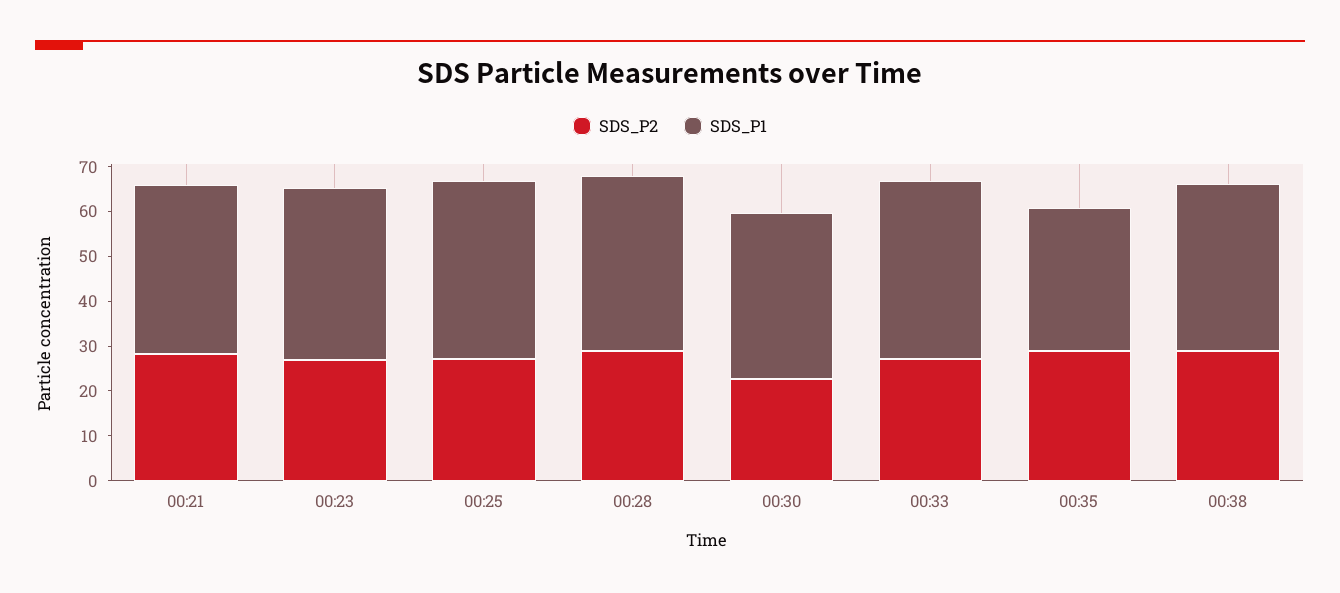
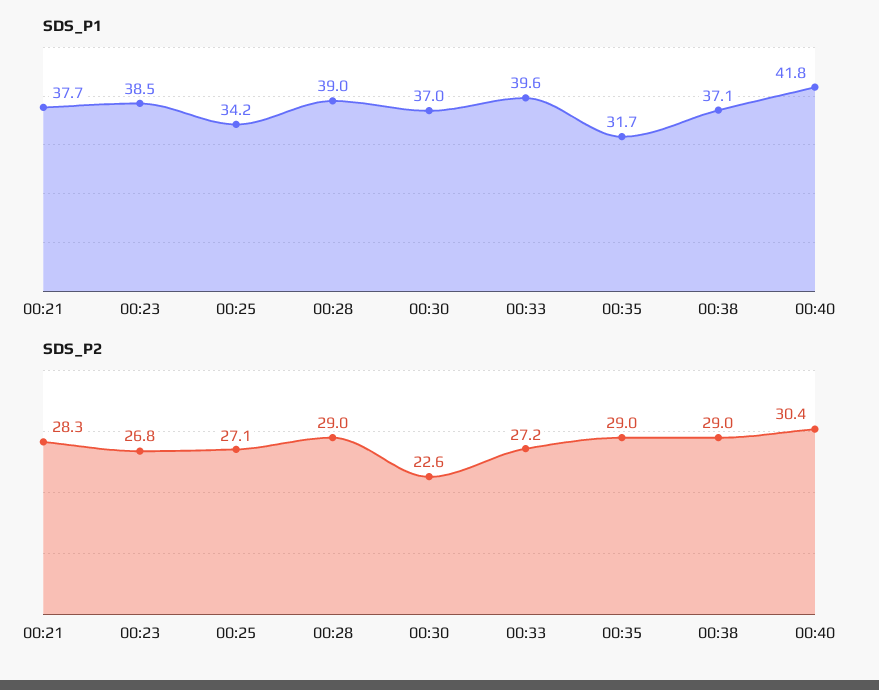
SDS_P1, 00:25: 40 -> 34.2
SDS_P1, 00:40: none -> 41.8
SDS_P2, 00:40: none -> 30.4

